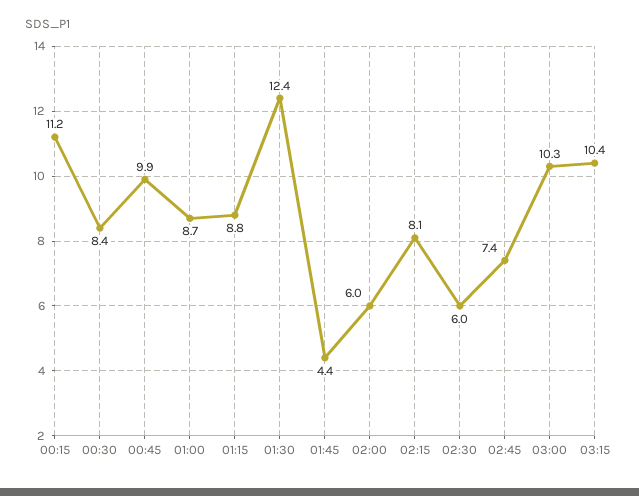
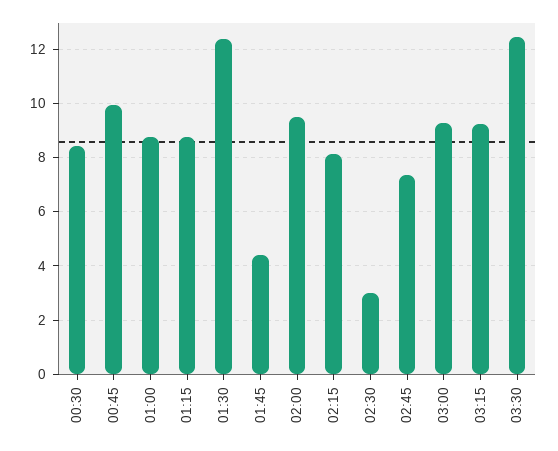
00:15: 11.2 -> none
02:00: 6 -> 9.5
02:30: 6 -> 3
03:00: 10.3 -> 9.25
03:15: 10.4 -> 9.25
03:30: none -> 12.5

